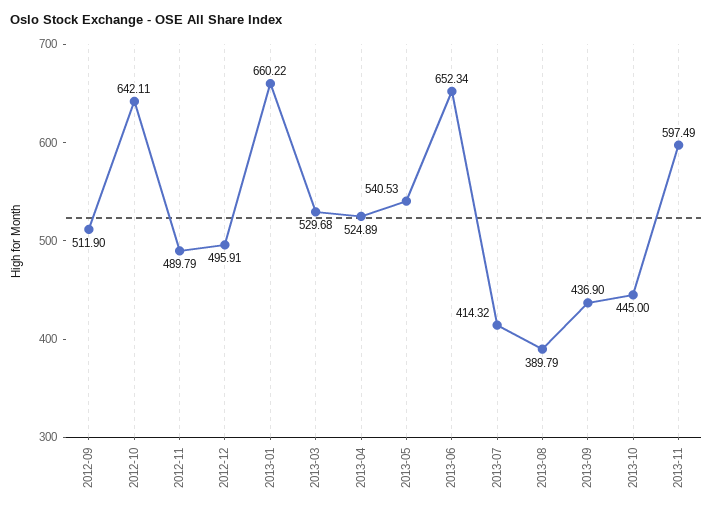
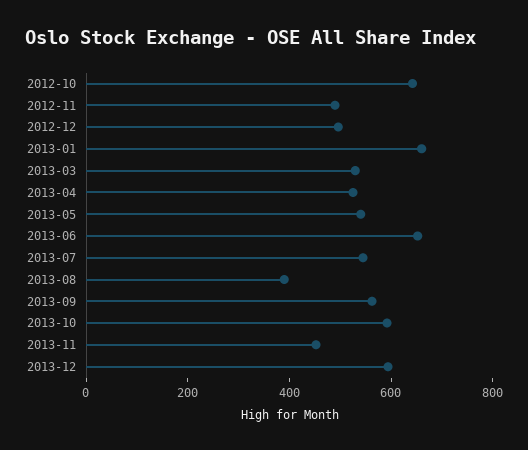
2012-09: 511.9 -> none
2013-07: 414.32 -> 550
2013-09: 436.9 -> 550
2013-10: 445 -> 600
2013-11: 597.49 -> 450
2013-12: none -> 600

